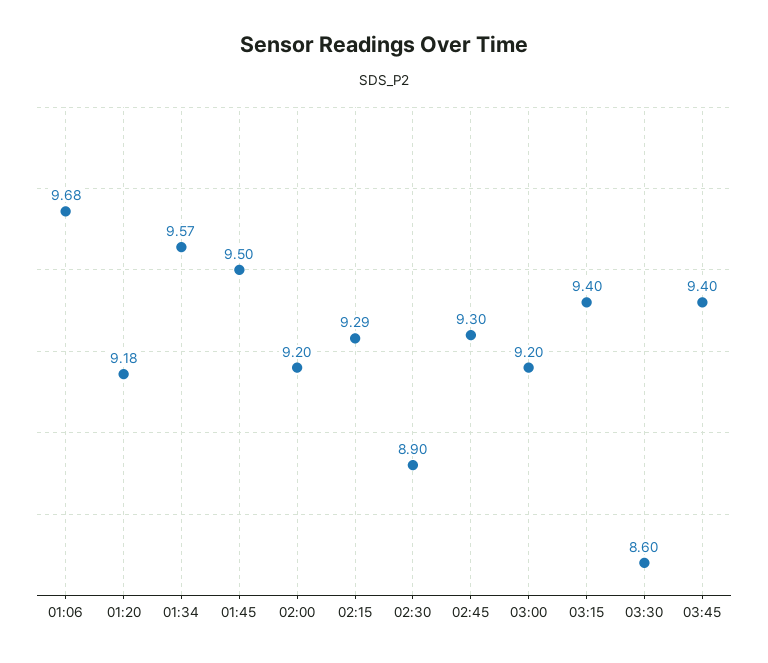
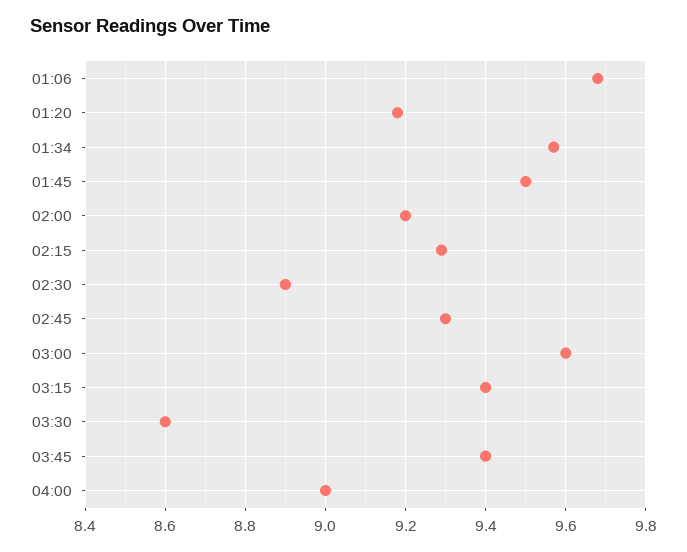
03:00: 9.2 -> 9.6
04:00: none -> 9

